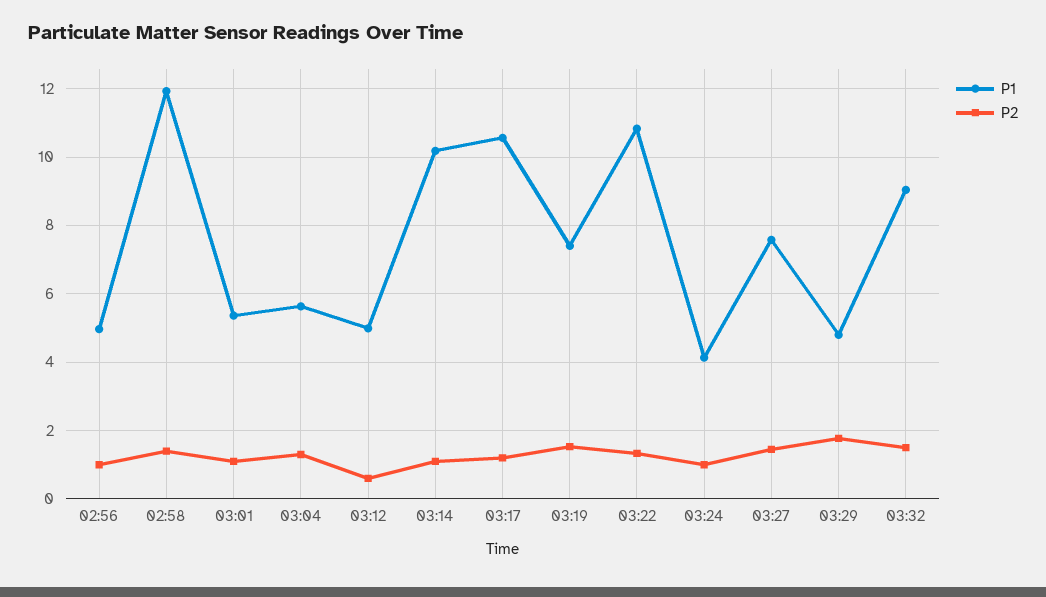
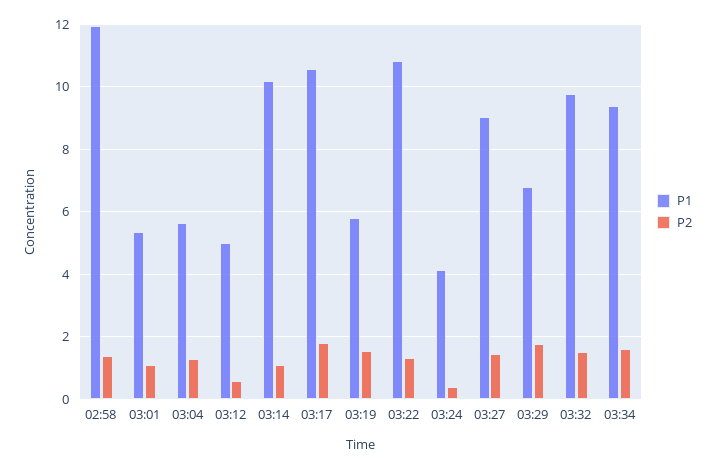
P1, 02:56: 5 -> none
P2, 02:56: 1 -> none
P2, 03:17: 1.2 -> 1.8
P1, 03:19: 7.4 -> 5.8
P2, 03:24: 1 -> 0.4
P1, 03:27: 7.6 -> 9
P1, 03:29: 4.8 -> 6.8
P1, 03:32: 9 -> 9.8
P1, 03:34: none -> 9.4
P2, 03:34: none -> 1.6

